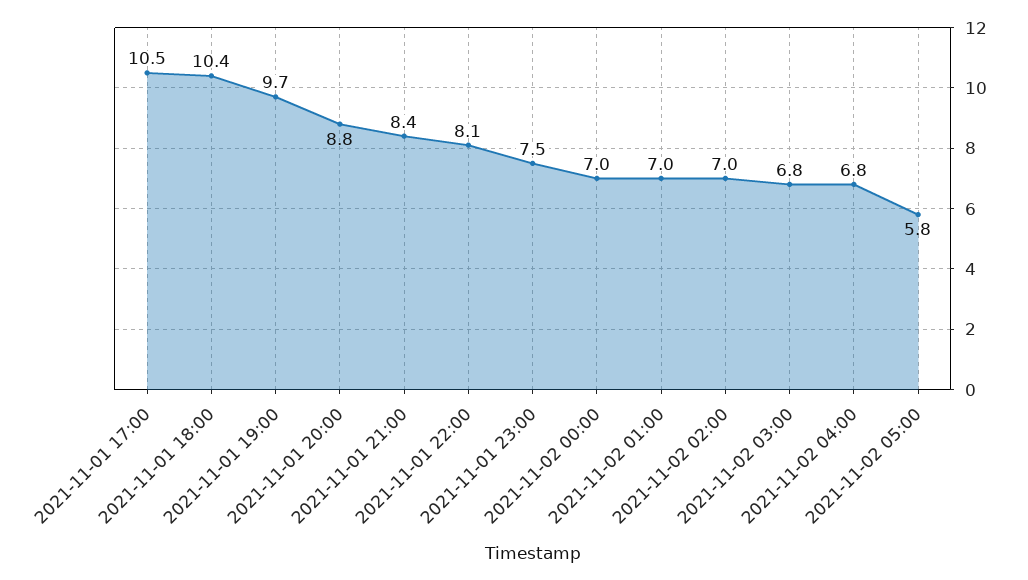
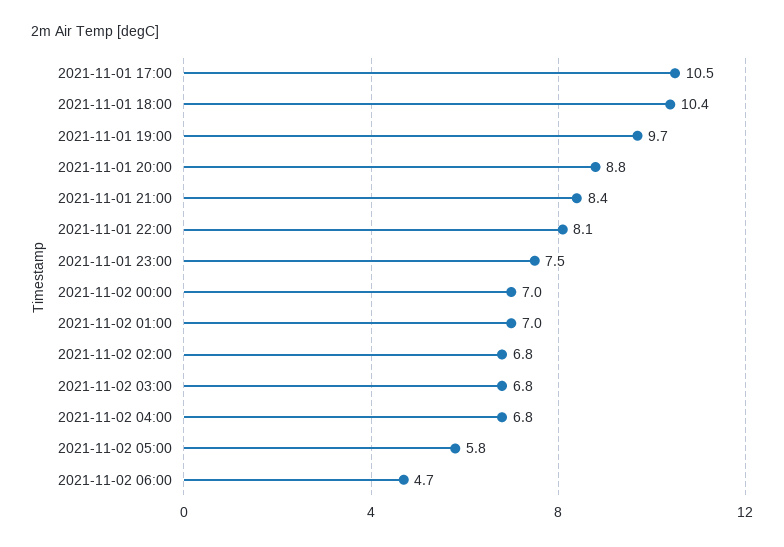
2021-11-02 02:00: 7 -> 6.8
2021-11-02 06:00: none -> 4.7

